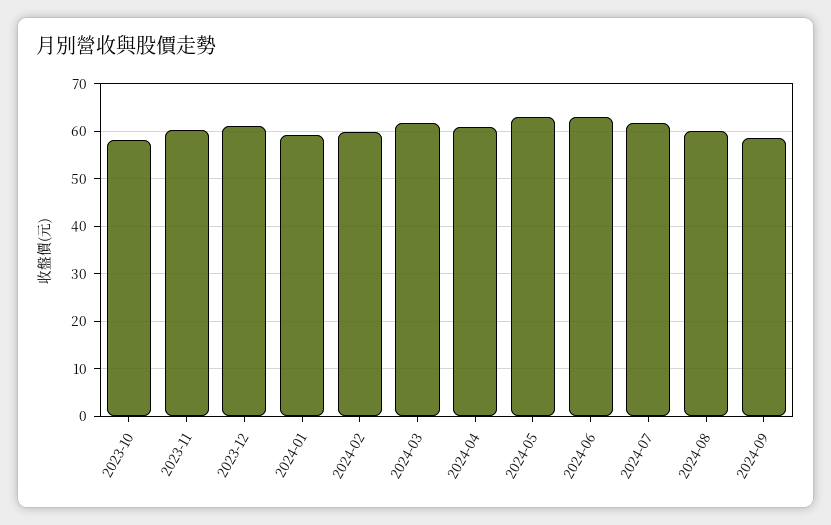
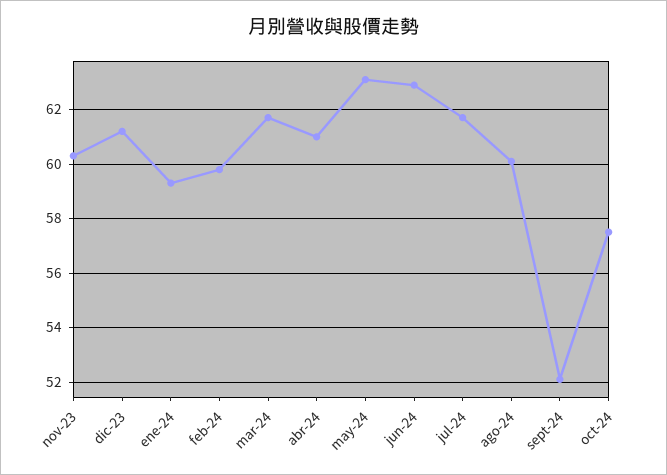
2023-10: 58 -> none
2024-09: 58 -> 52
oct-24: none -> 57.5

